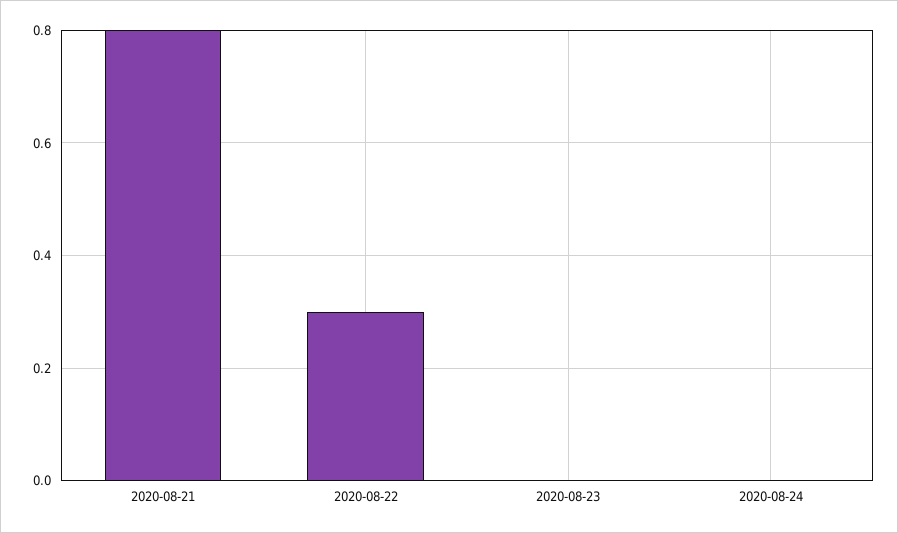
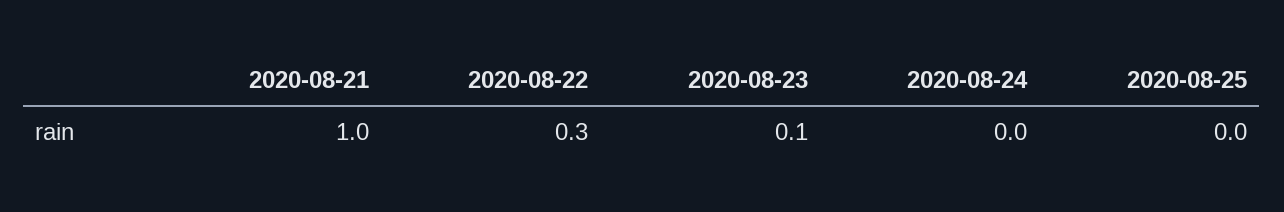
2020-08-21: 0.8 -> 1
2020-08-23: 0 -> 0.1
2020-08-25: none -> 0

